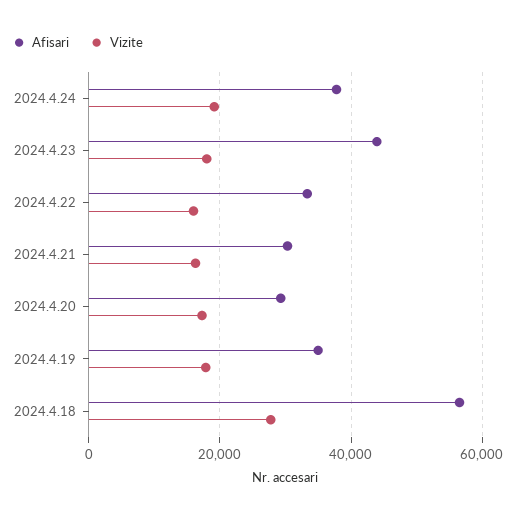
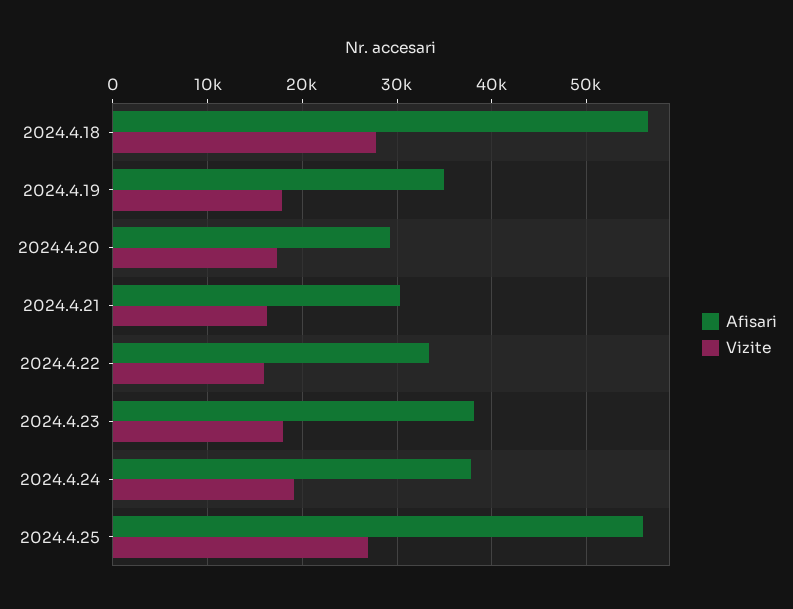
Afisari, 2024.4.23: 44000 -> 38000
Afisari, 2024.4.25: none -> 56000
Vizite, 2024.4.25: none -> 27000

